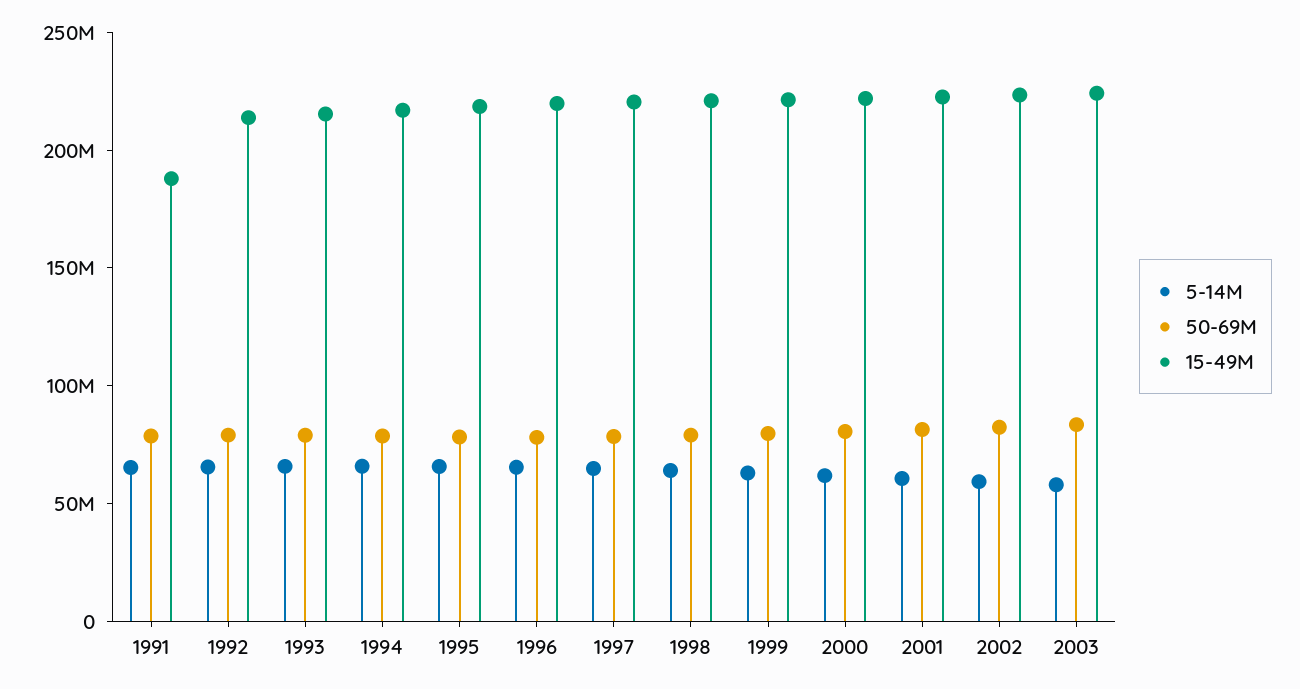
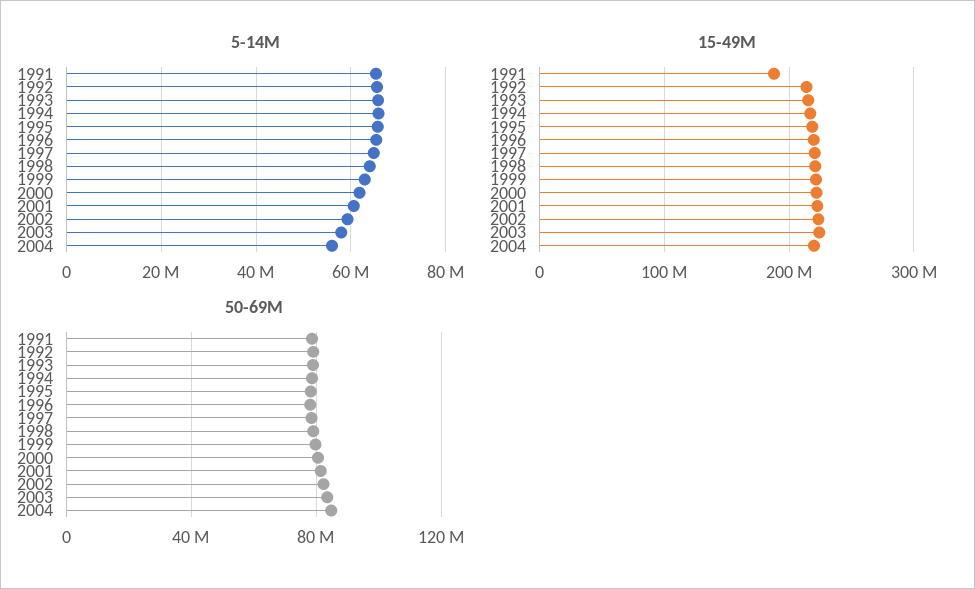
5-14M, 2004: none -> 56000000
15-49M, 2004: none -> 220000000
50-69M, 2004: none -> 85000000

